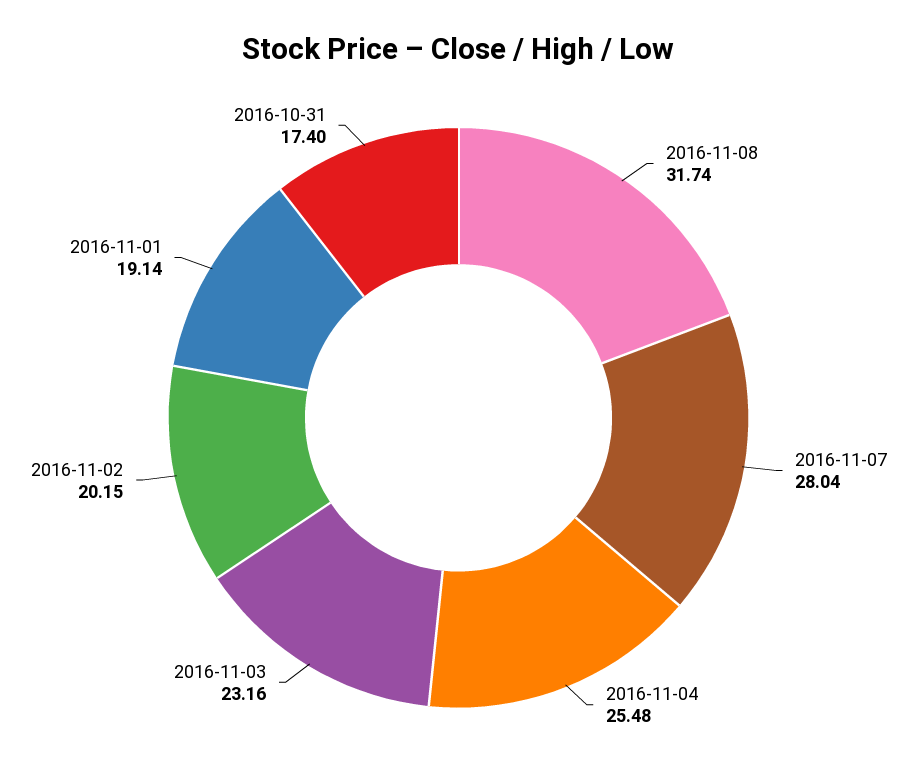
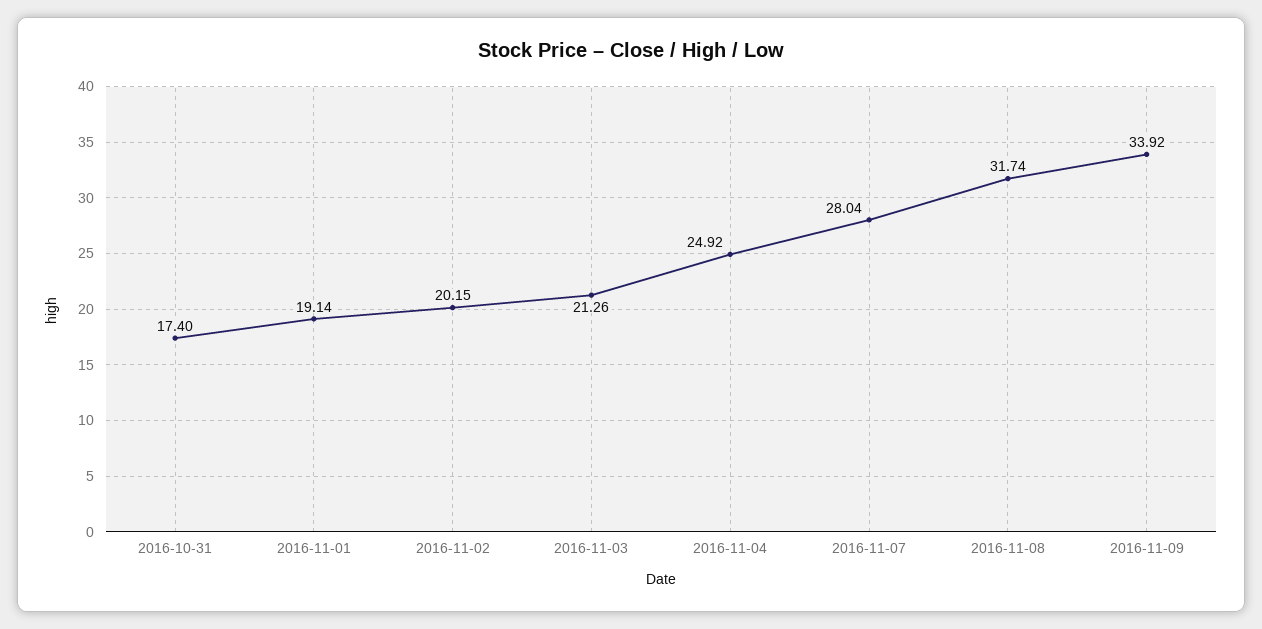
2016-11-04: 25.48 -> 24.92
2016-11-03: 23.16 -> 21.26
2016-11-09: none -> 33.92

